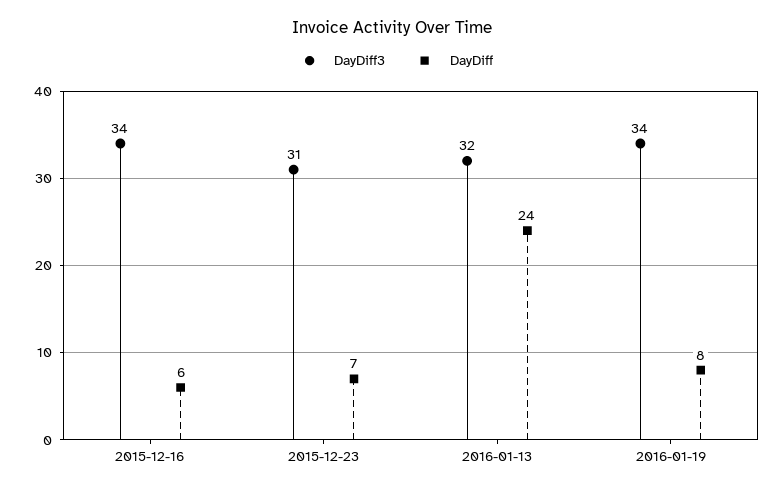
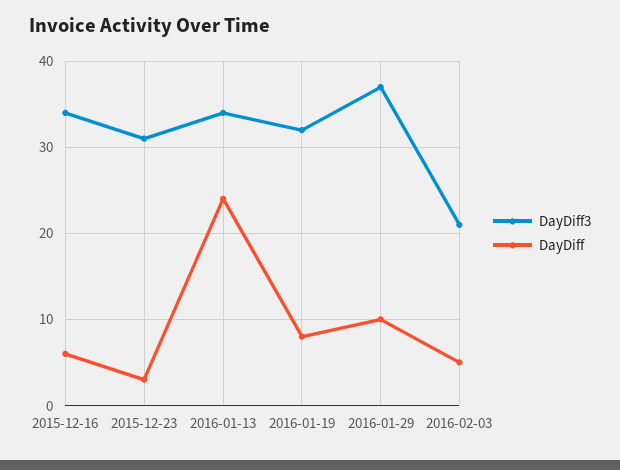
DayDiff, 2015-12-23: 7 -> 3
DayDiff3, 2016-01-13: 32 -> 34
DayDiff3, 2016-01-19: 34 -> 32
DayDiff3, 2016-01-29: none -> 37
DayDiff, 2016-01-29: none -> 10
DayDiff3, 2016-02-03: none -> 21
DayDiff, 2016-02-03: none -> 5

